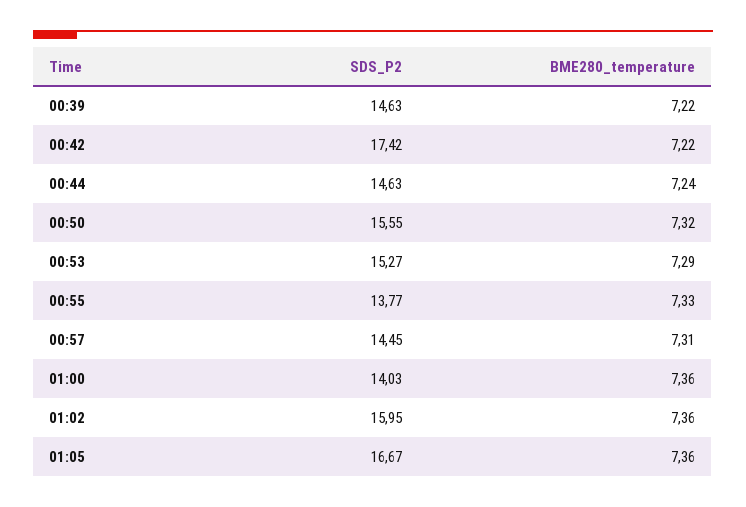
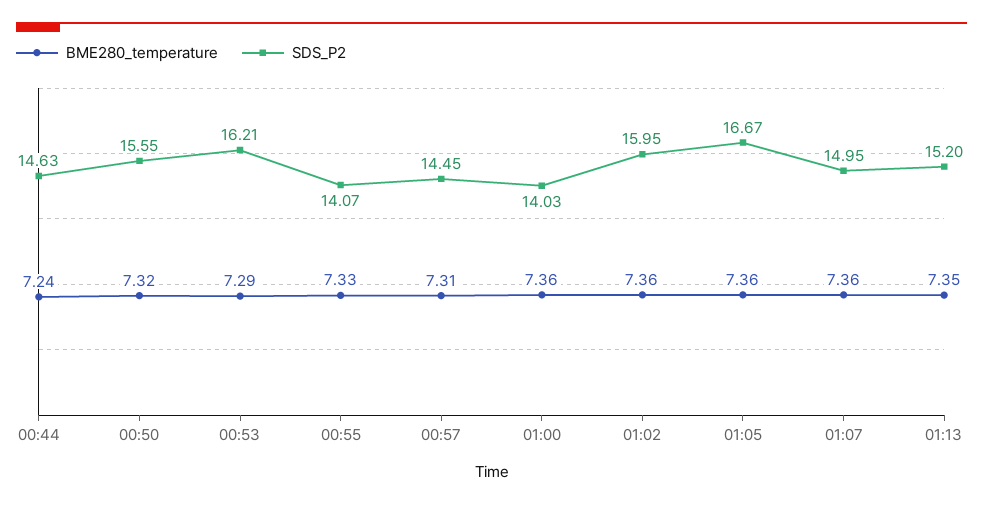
SDS_P2, 00:39: 14.63 -> none
BME280_temperature, 00:39: 7.22 -> none
SDS_P2, 00:42: 17.42 -> none
BME280_temperature, 00:42: 7.22 -> none
SDS_P2, 00:53: 15.27 -> 16.21
SDS_P2, 00:55: 13.77 -> 14.07
BME280_temperature, 01:07: none -> 7.36
SDS_P2, 01:07: none -> 14.95
BME280_temperature, 01:13: none -> 7.35
SDS_P2, 01:13: none -> 15.2

